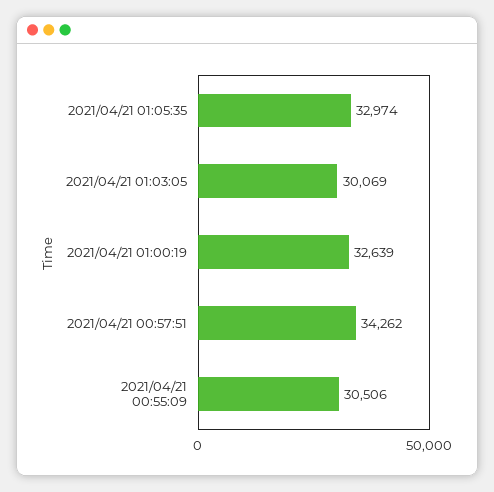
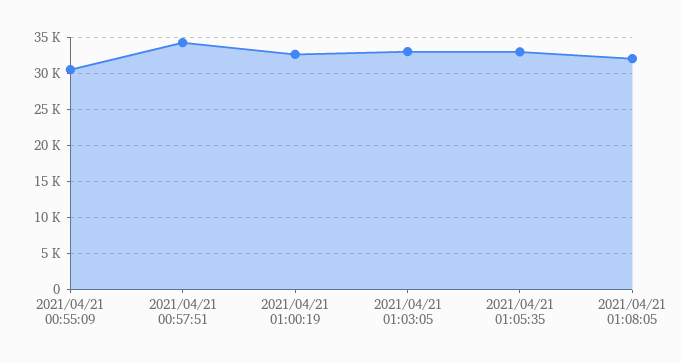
2021/04/21 01:03:05: 30069 -> 33000
2021/04/21 01:08:05: none -> 32000

